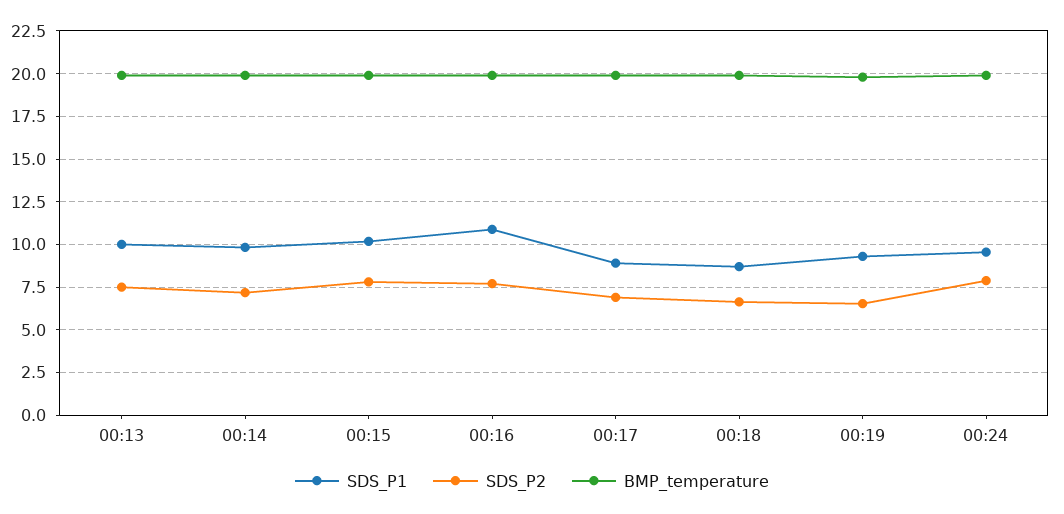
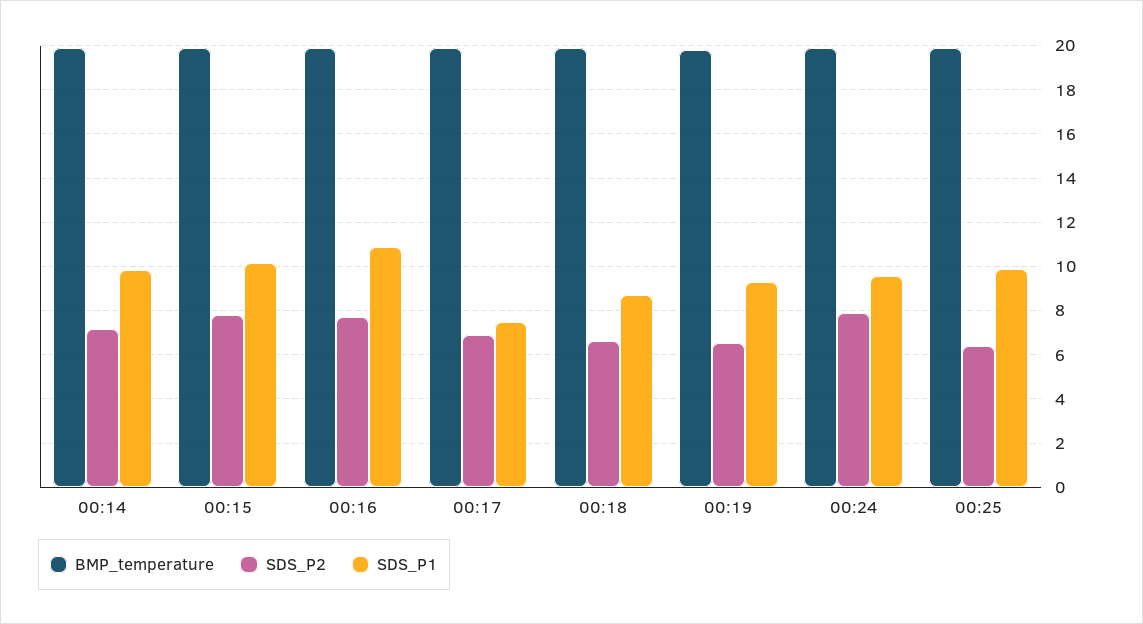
SDS_P1, 00:13: 10 -> none
SDS_P2, 00:13: 7.5 -> none
BMP_temperature, 00:13: 20 -> none
SDS_P1, 00:17: 9 -> 7.5
BMP_temperature, 00:25: none -> 20
SDS_P2, 00:25: none -> 6.5
SDS_P1, 00:25: none -> 10

